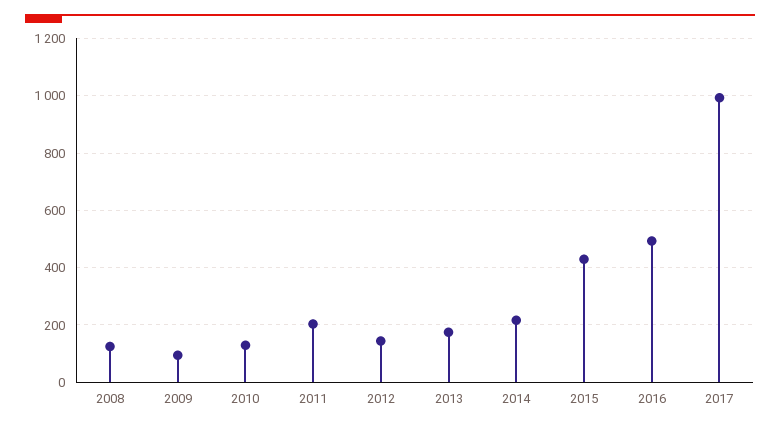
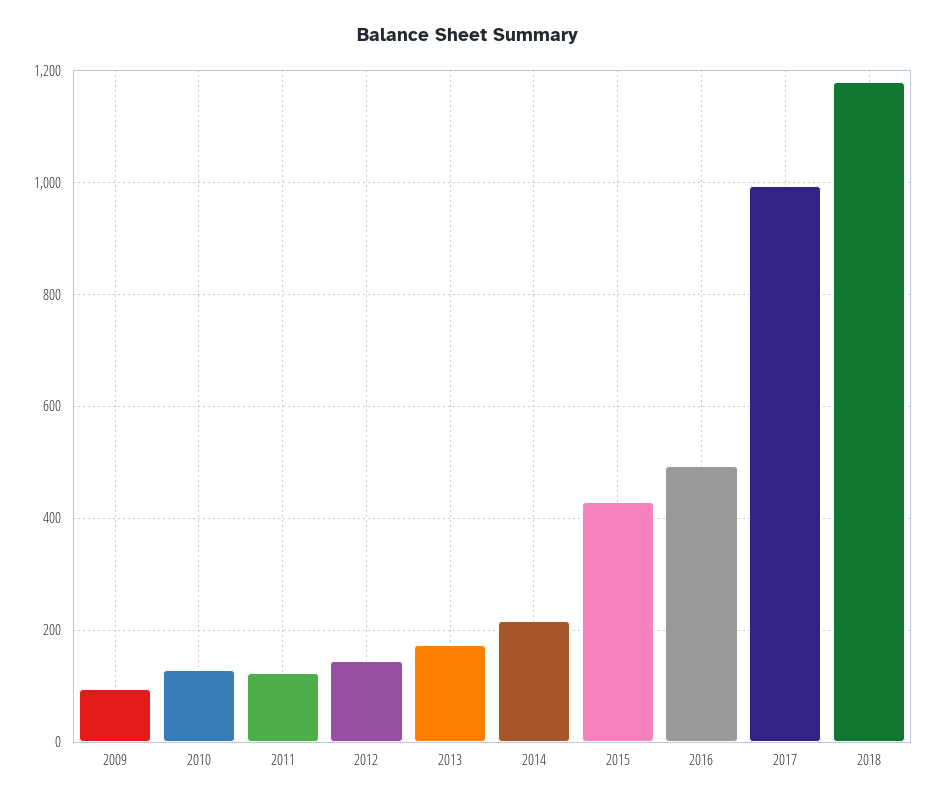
2008: 125 -> none
2011: 200 -> 120
2018: none -> 1180

